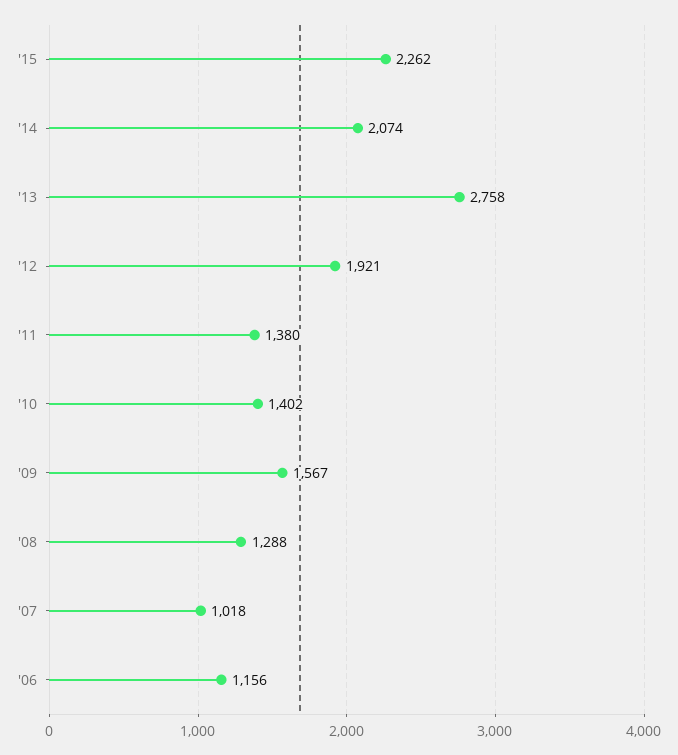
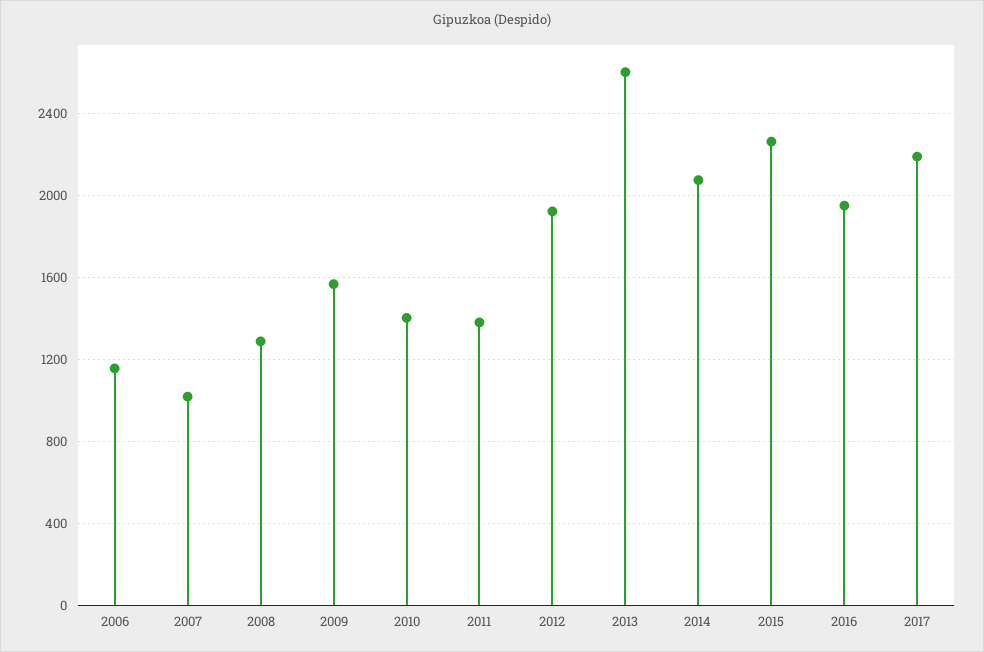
'13: 2758 -> 2600
2016: none -> 1950
2017: none -> 2200

